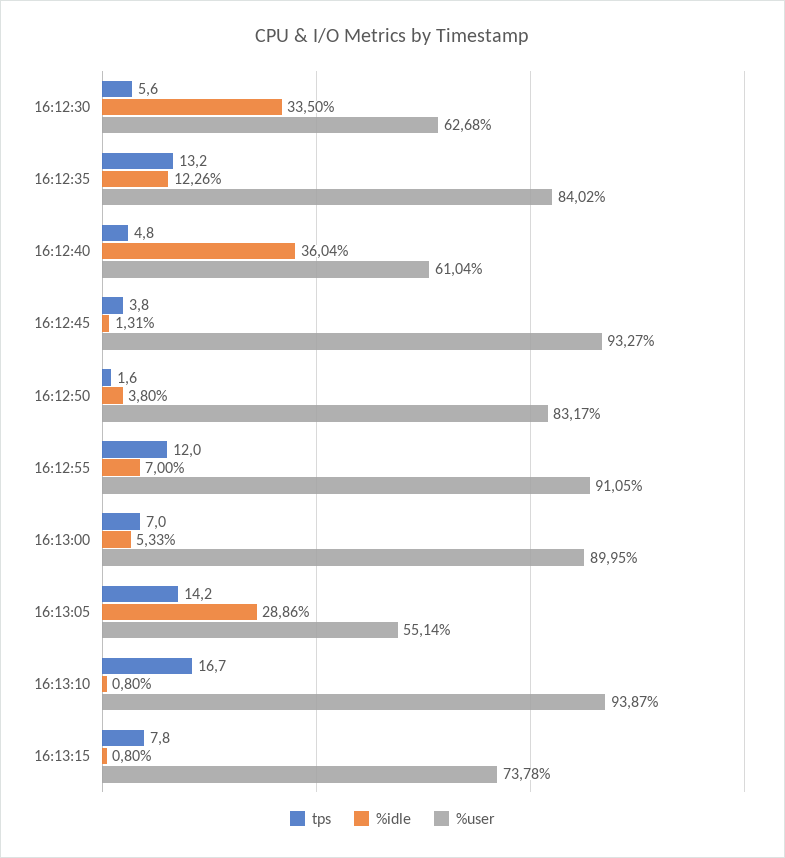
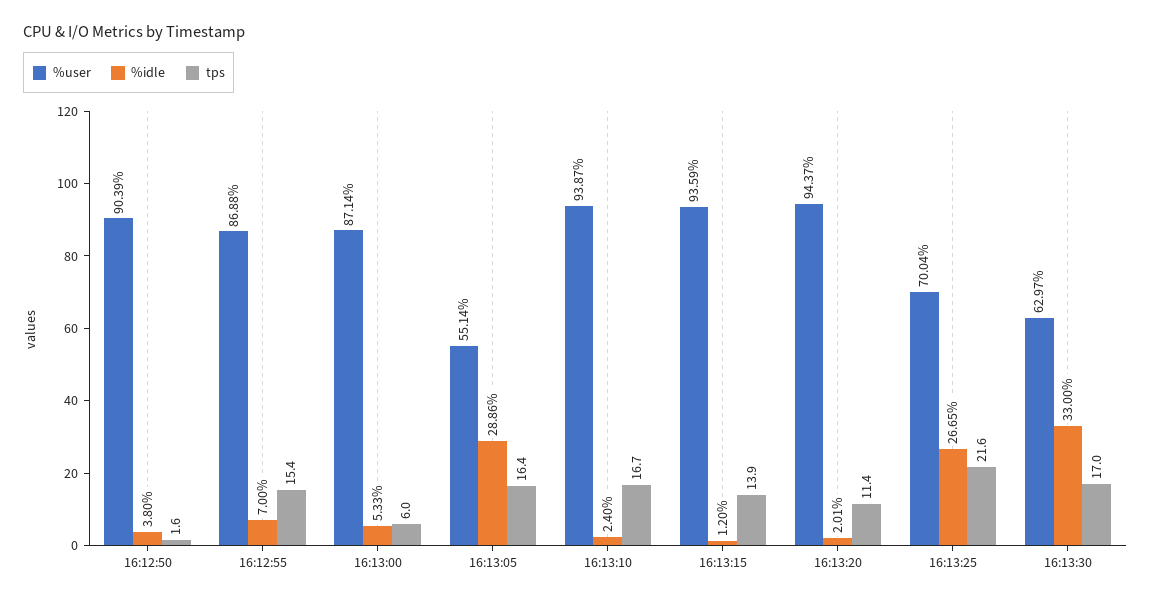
tps, 16:12:30: 5.6 -> none
%idle, 16:12:30: 33.5 -> none
%user, 16:12:30: 62.68 -> none
tps, 16:12:35: 13.2 -> none
%idle, 16:12:35: 12.26 -> none
%user, 16:12:35: 84.02 -> none
tps, 16:12:40: 4.8 -> none
%idle, 16:12:40: 36.04 -> none
%user, 16:12:40: 61.04 -> none
tps, 16:12:45: 3.8 -> none
%idle, 16:12:45: 1.31 -> none
%user, 16:12:45: 93.27 -> none
%user, 16:12:50: 83.17 -> 90.39
tps, 16:12:55: 12 -> 15.4
%user, 16:12:55: 91.05 -> 86.88
tps, 16:13:00: 7 -> 6
%user, 16:13:00: 89.95 -> 87.14
tps, 16:13:05: 14.2 -> 16.4
%idle, 16:13:10: 0.8 -> 2.4
tps, 16:13:15: 7.8 -> 13.9
%idle, 16:13:15: 0.8 -> 1.2
%user, 16:13:15: 73.78 -> 93.59
%user, 16:13:20: none -> 94.37
%idle, 16:13:20: none -> 2.01
tps, 16:13:20: none -> 11.4
%user, 16:13:25: none -> 70.04
%idle, 16:13:25: none -> 26.65
tps, 16:13:25: none -> 21.6
%user, 16:13:30: none -> 62.97
%idle, 16:13:30: none -> 33
tps, 16:13:30: none -> 17

